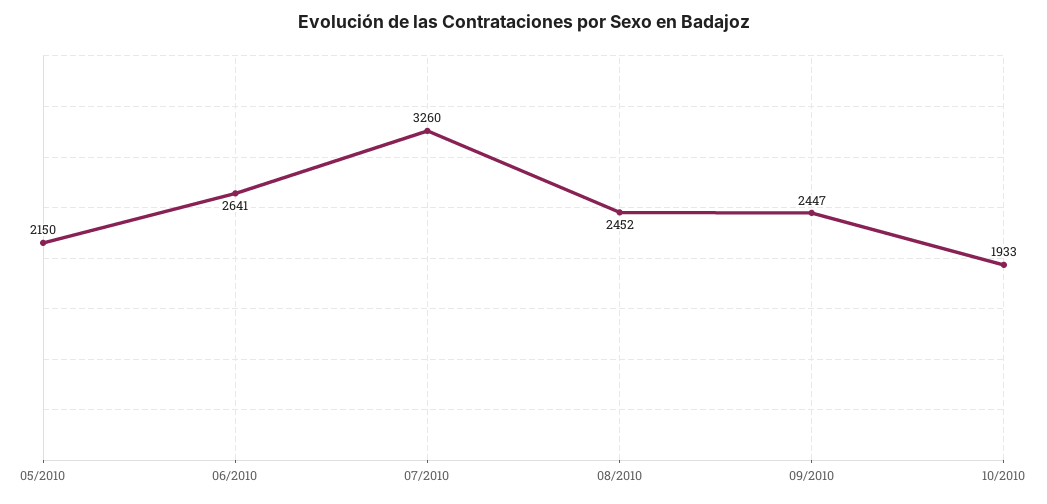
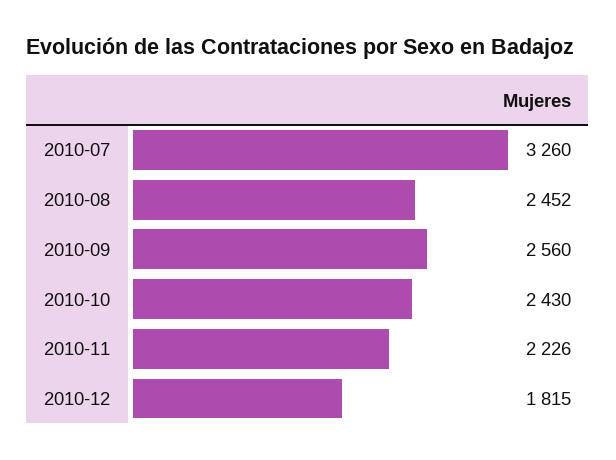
05/2010: 2150 -> none
06/2010: 2641 -> none
09/2010: 2447 -> 2560
10/2010: 1933 -> 2430
2010-11: none -> 2226
2010-12: none -> 1815

